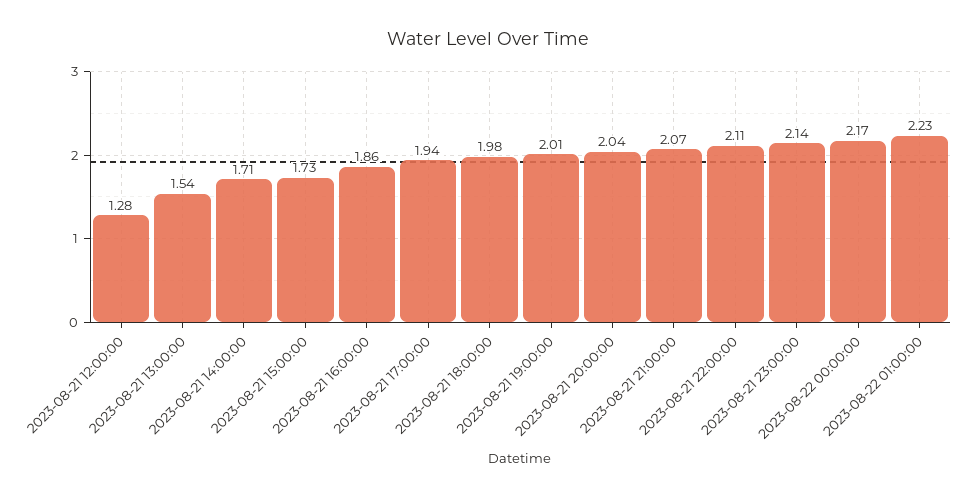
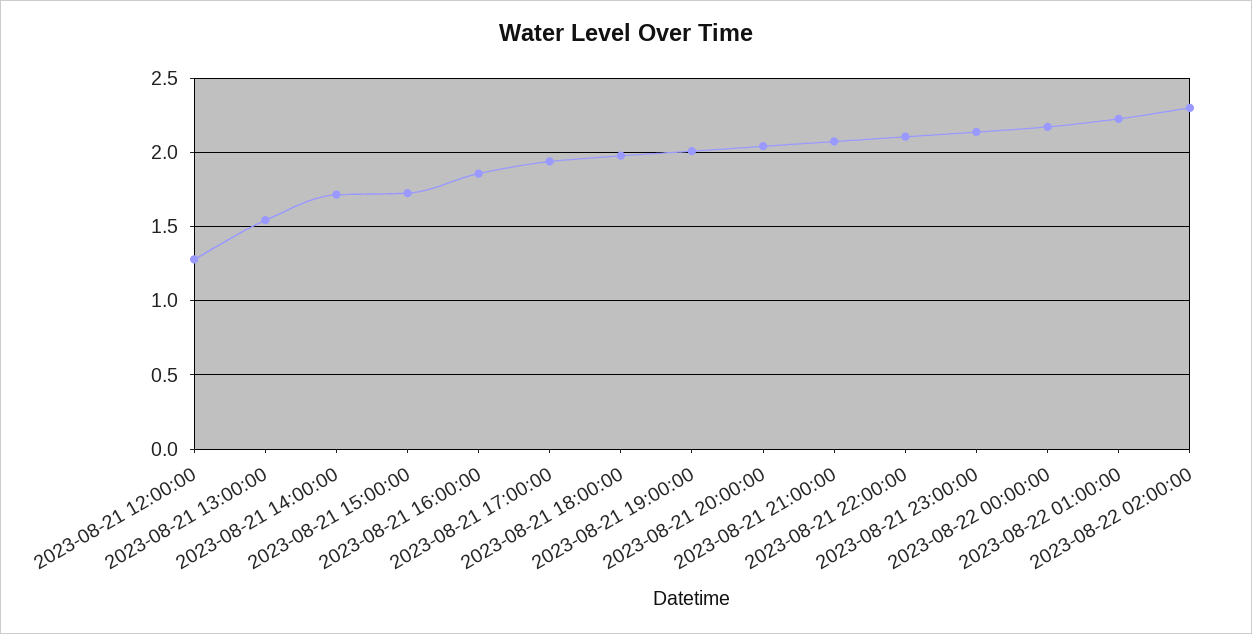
2023-08-22 02:00:00: none -> 2.3

